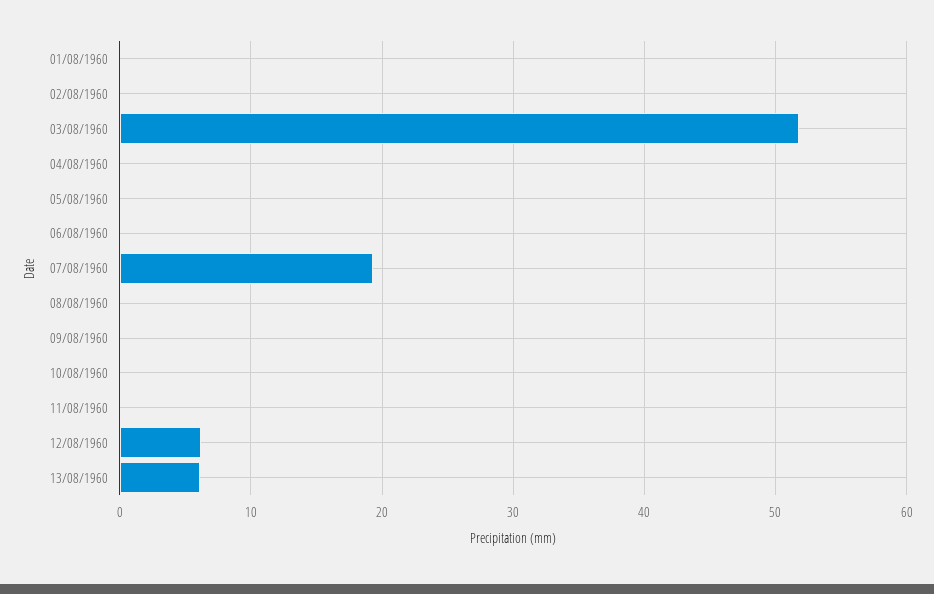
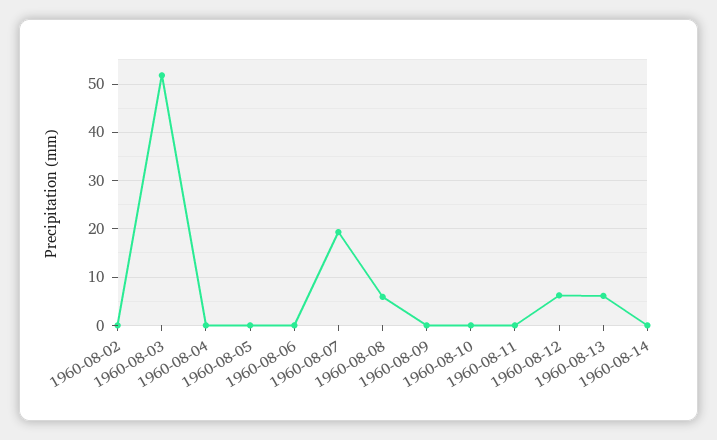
01/08/1960: 0 -> none
08/08/1960: 0 -> 6
1960-08-14: none -> 0

